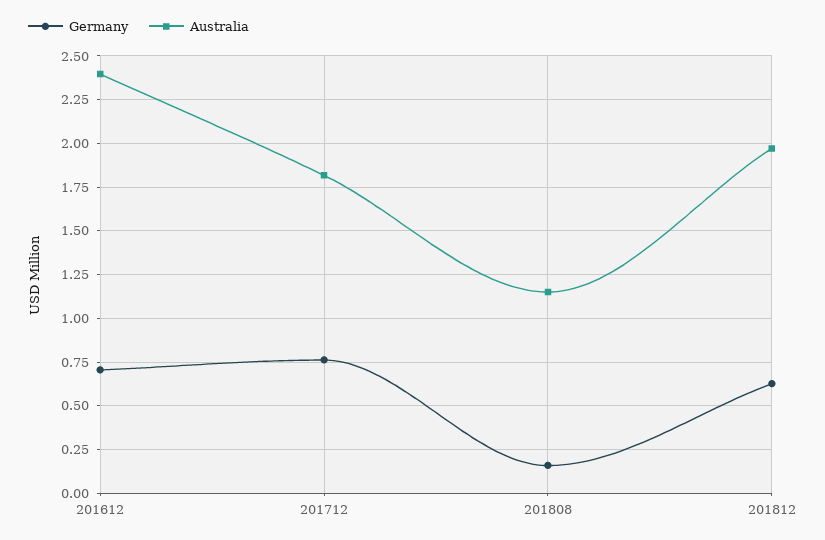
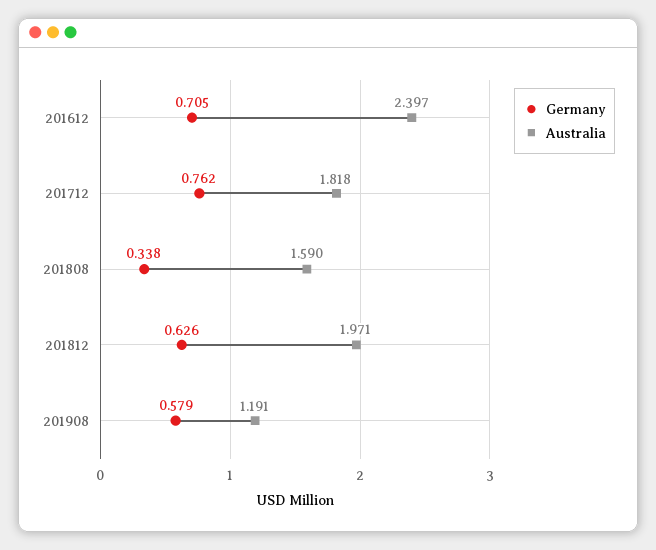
Germany, 201808: 0.15 -> 0.338
Australia, 201808: 1.15 -> 1.59
Germany, 201908: none -> 0.579
Australia, 201908: none -> 1.191

